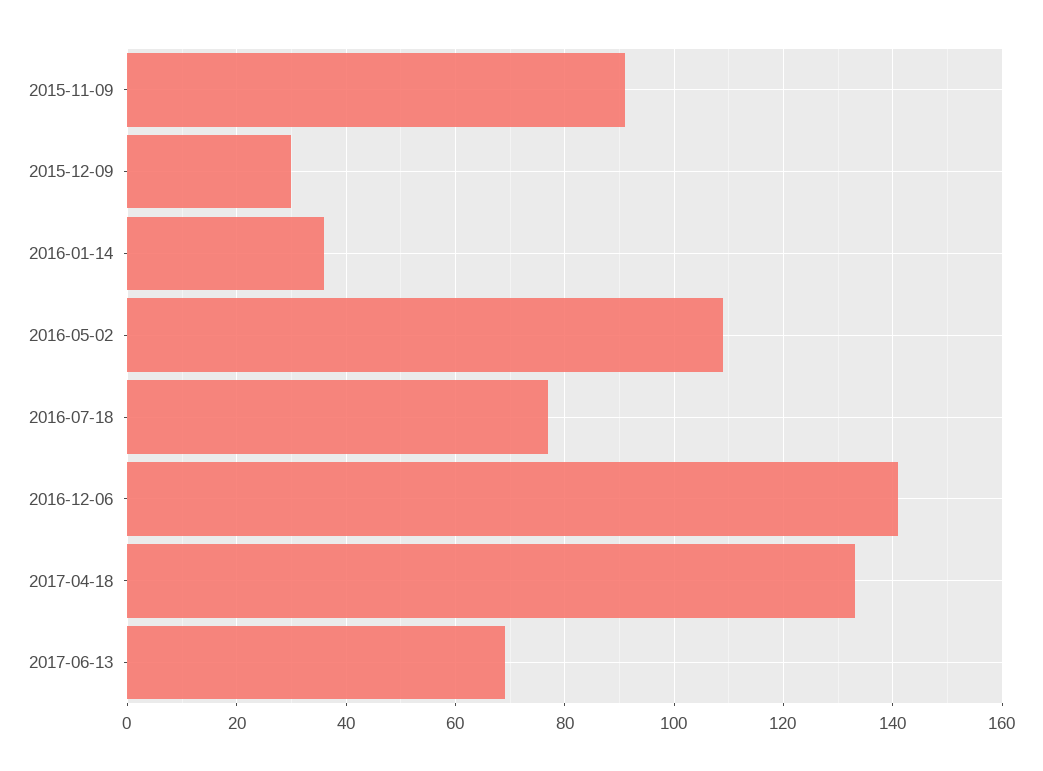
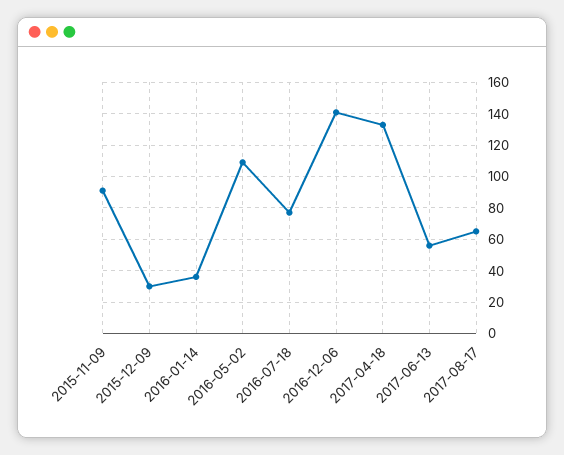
2017-06-13: 70 -> 55
2017-08-17: none -> 65

